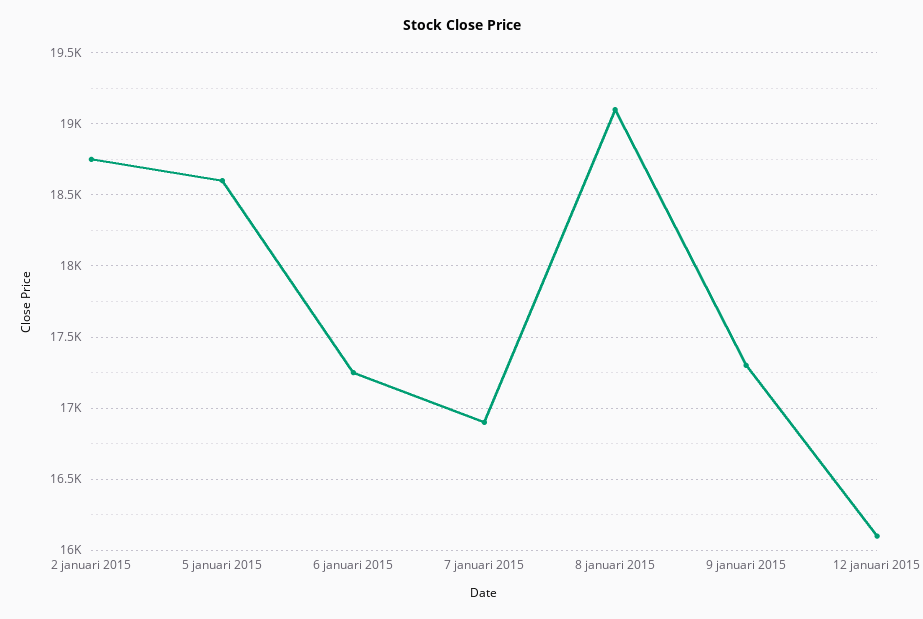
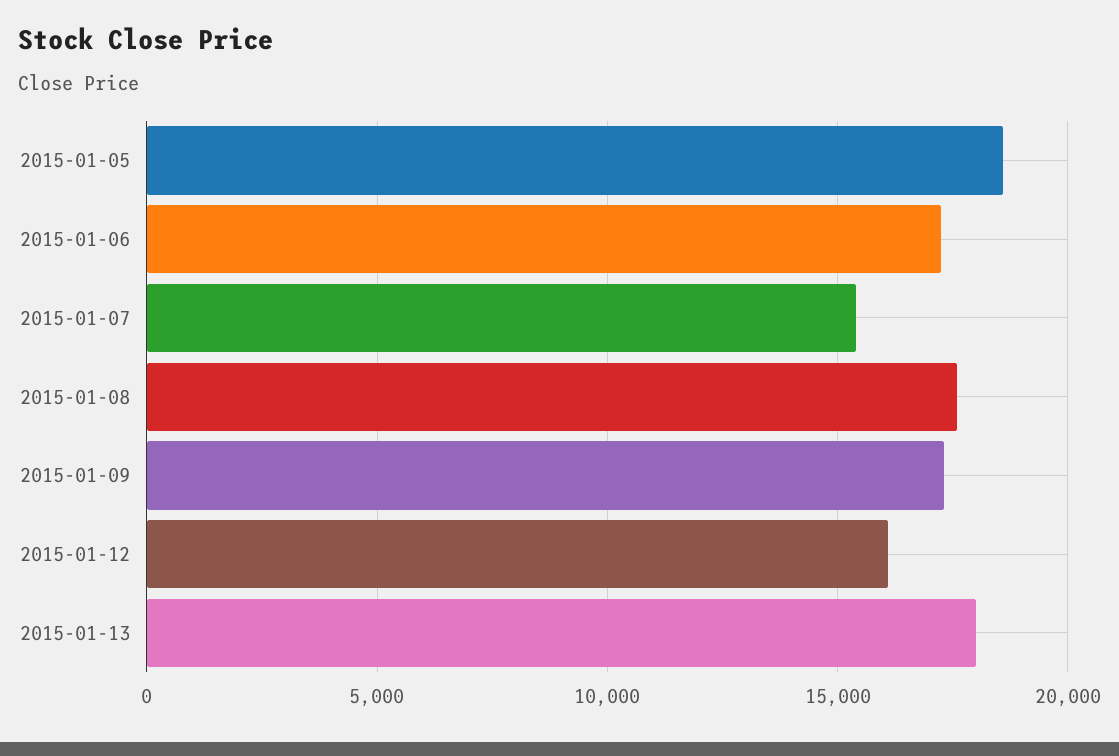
2 januari 2015: 18750 -> none
7 januari 2015: 16900 -> 15500
8 januari 2015: 19100 -> 17500
2015-01-13: none -> 18000

